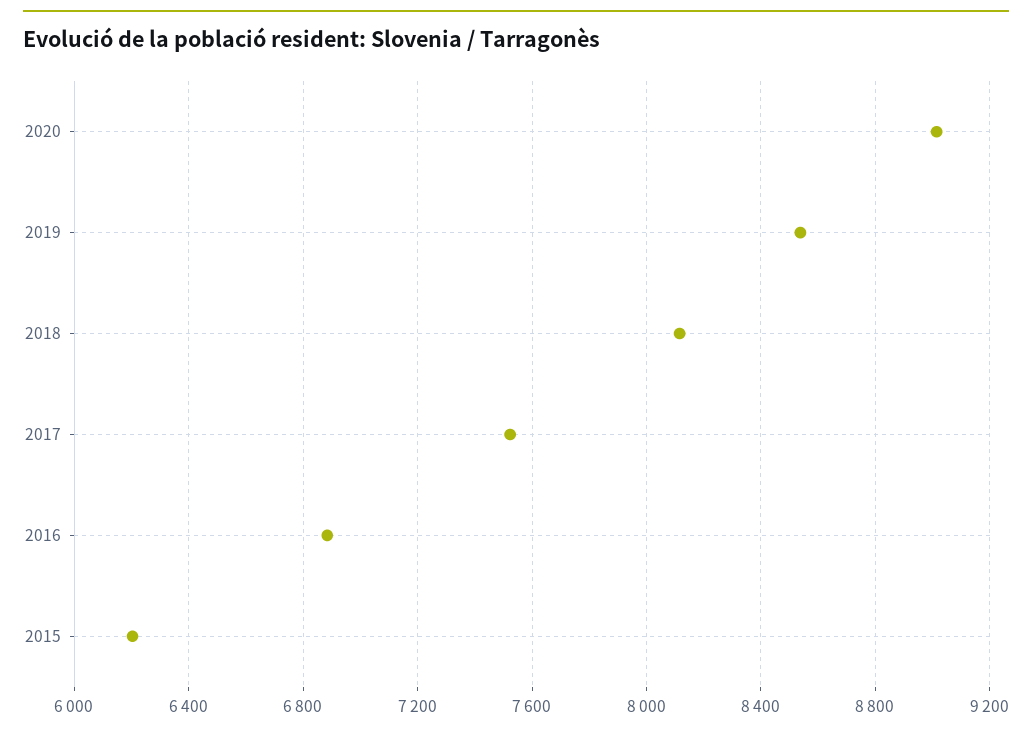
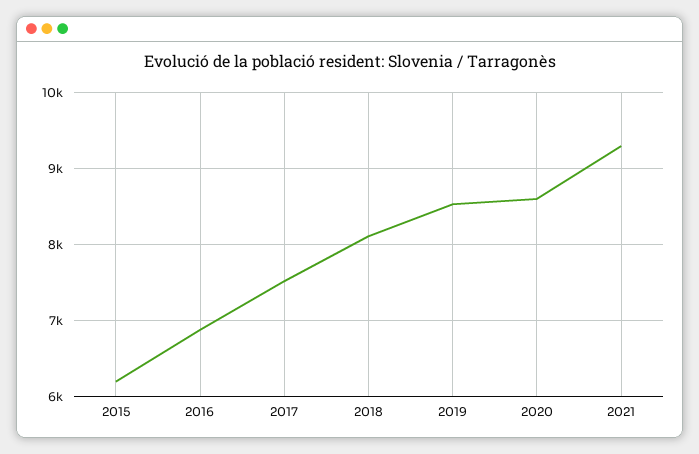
2020: 9000 -> 8600
2021: none -> 9300

